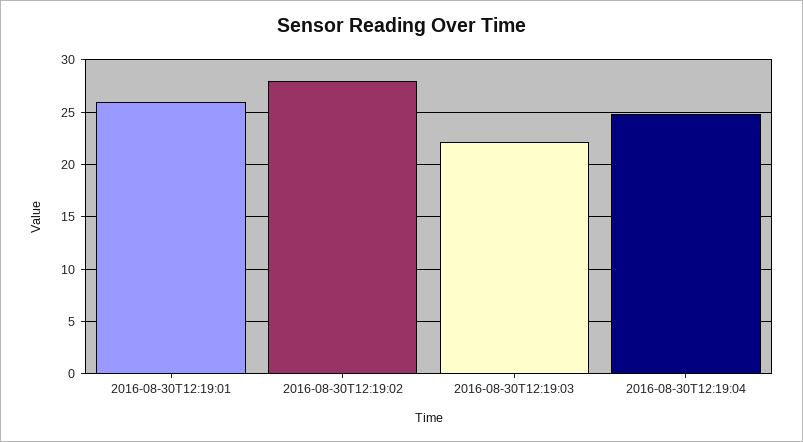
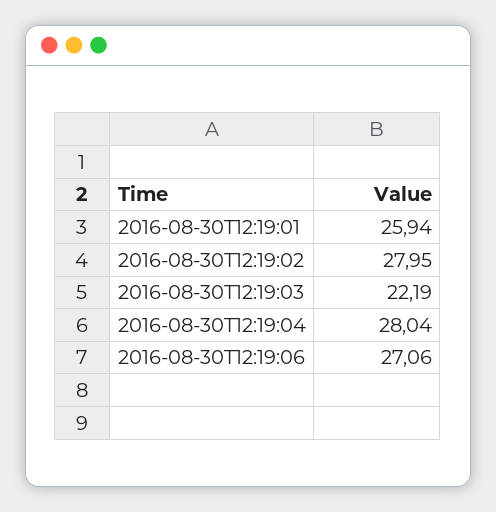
2016-08-30T12:19:04: 25 -> 28.04
2016-08-30T12:19:06: none -> 27.06

